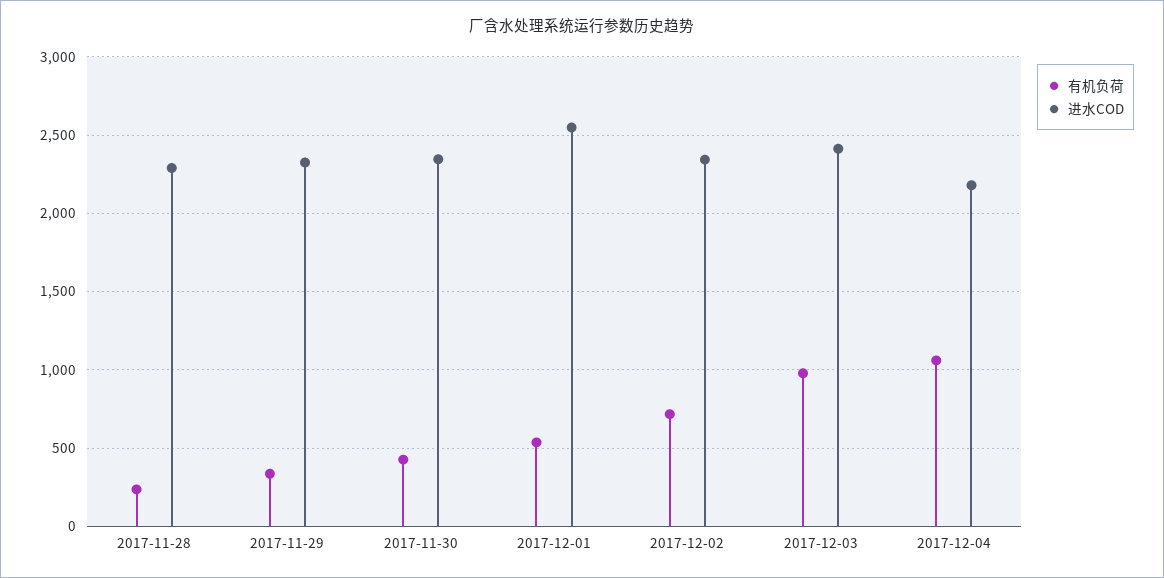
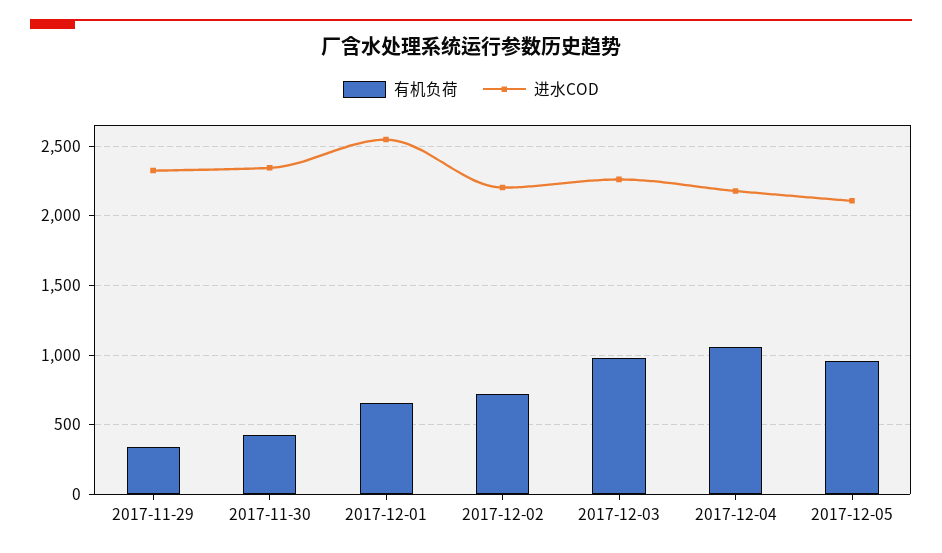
有机负荷, 2017-11-28: 250 -> none
进水COD, 2017-11-28: 2300 -> none
有机负荷, 2017-12-01: 550 -> 650
进水COD, 2017-12-02: 2350 -> 2200
进水COD, 2017-12-03: 2400 -> 2250
有机负荷, 2017-12-05: none -> 950
进水COD, 2017-12-05: none -> 2100

